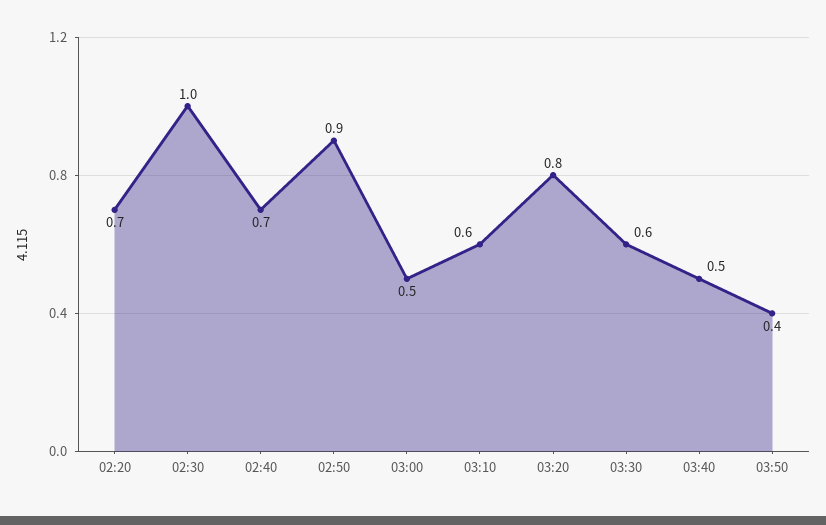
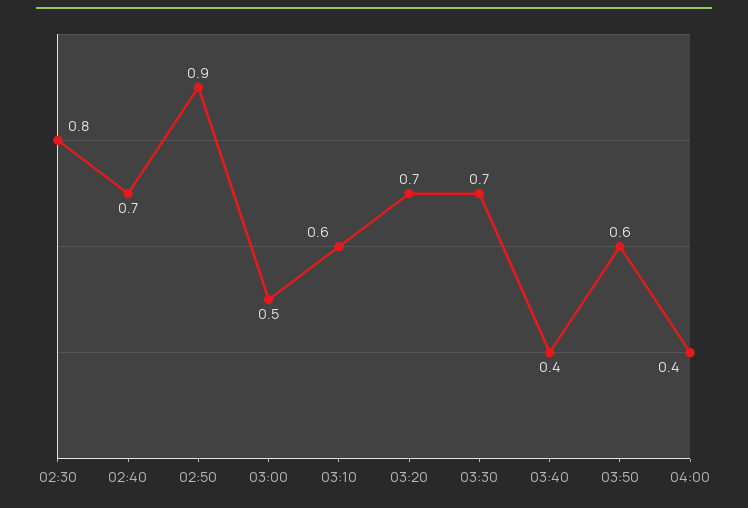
02:20: 0.7 -> none
02:30: 1 -> 0.8
03:20: 0.8 -> 0.7
03:30: 0.6 -> 0.7
03:40: 0.5 -> 0.4
03:50: 0.4 -> 0.6
04:00: none -> 0.4

